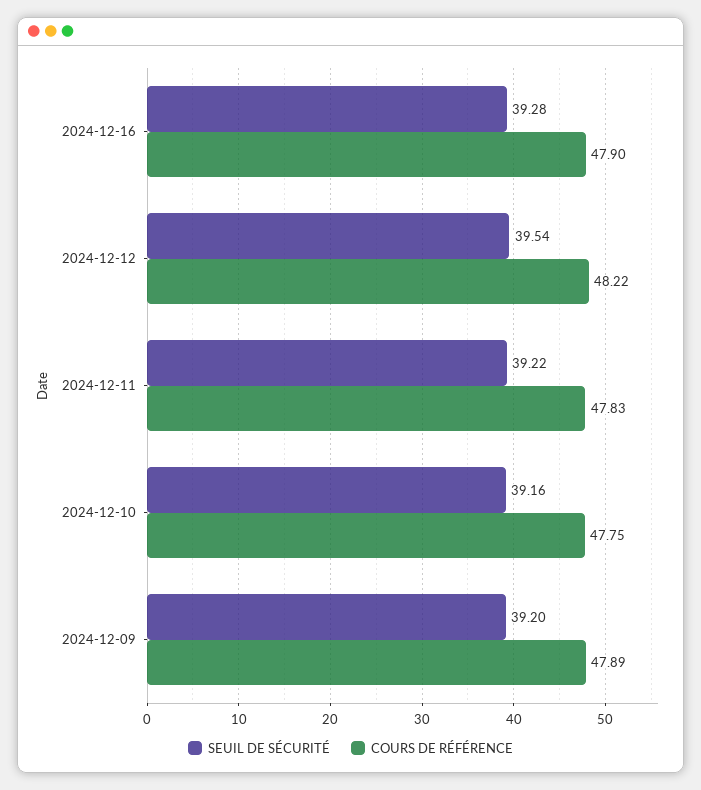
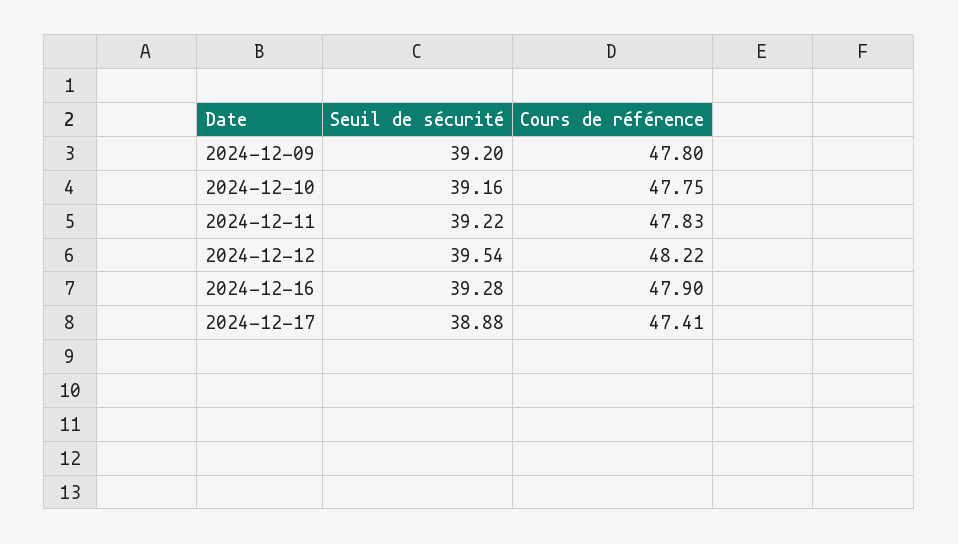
COURS DE RÉFÉRENCE, 2024-12-09: 47.89 -> 47.8
SEUIL DE SÉCURITÉ, 2024-12-17: none -> 38.88
COURS DE RÉFÉRENCE, 2024-12-17: none -> 47.41

